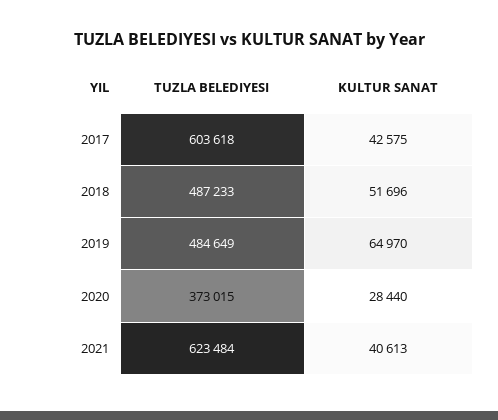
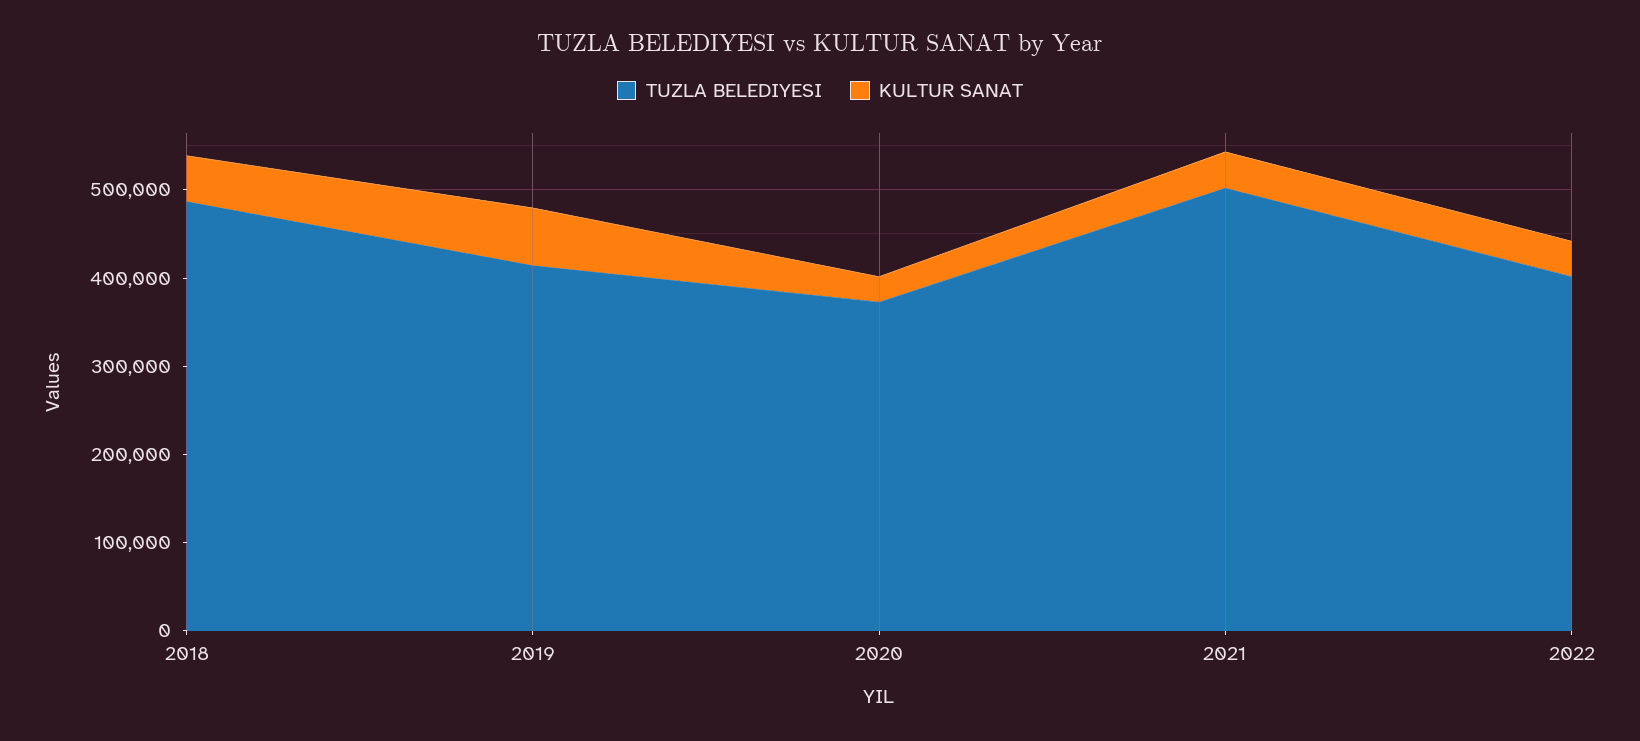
TUZLA BELEDIYESI, 2017: 603618 -> none
KULTUR SANAT, 2017: 42575 -> none
TUZLA BELEDIYESI, 2019: 484649 -> 420000
TUZLA BELEDIYESI, 2021: 623484 -> 500000
TUZLA BELEDIYESI, 2022: none -> 400000
KULTUR SANAT, 2022: none -> 40000

